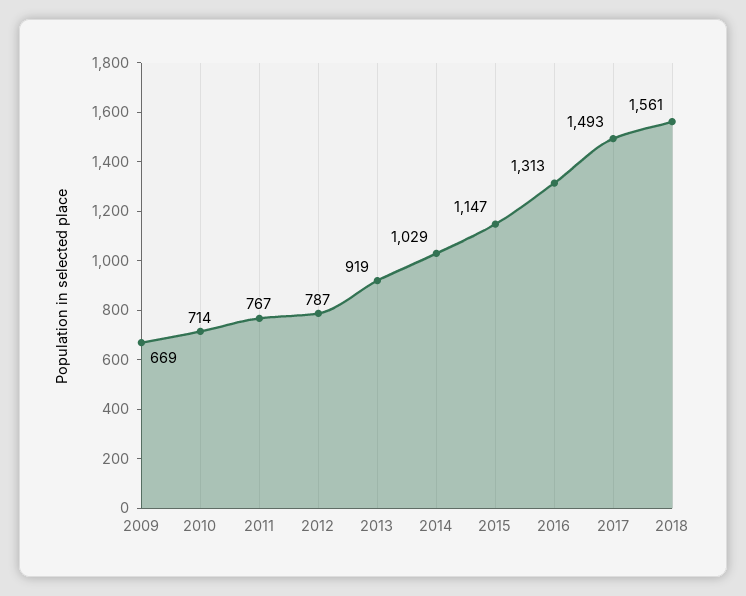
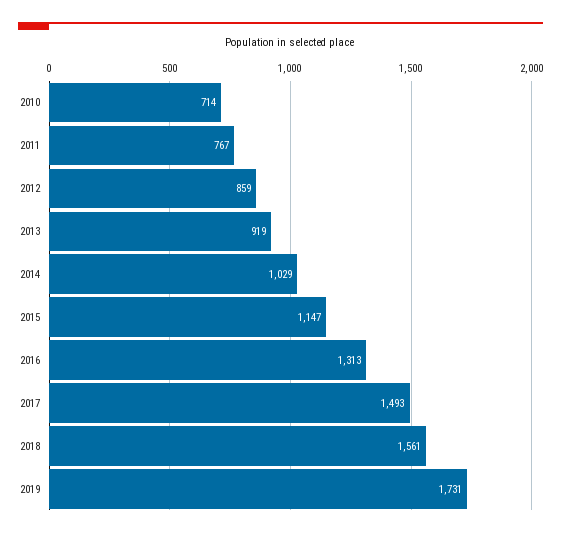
2009: 669 -> none
2012: 787 -> 859
2019: none -> 1731

